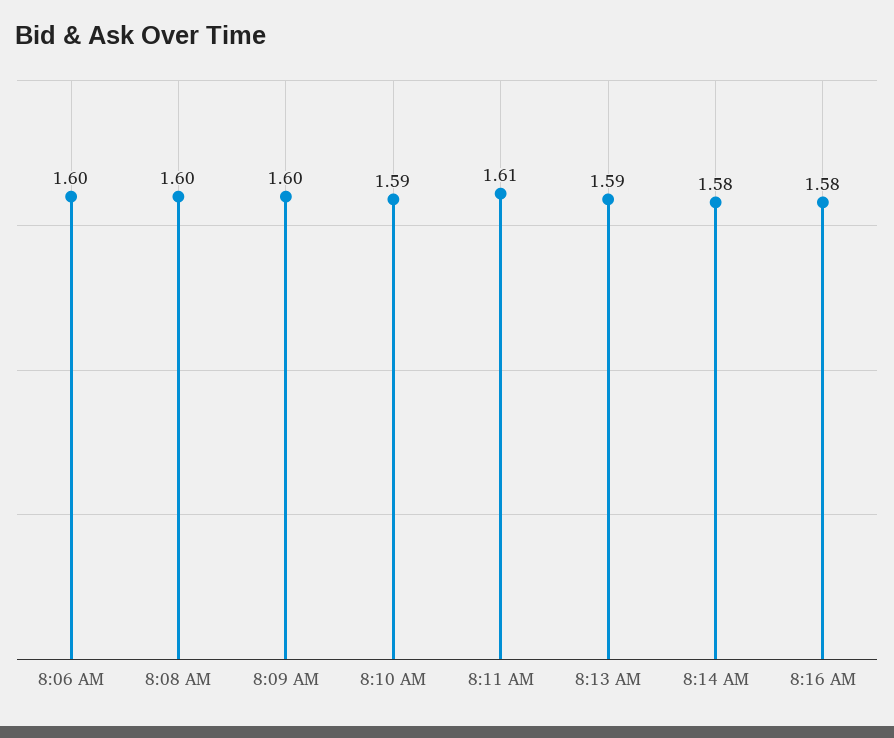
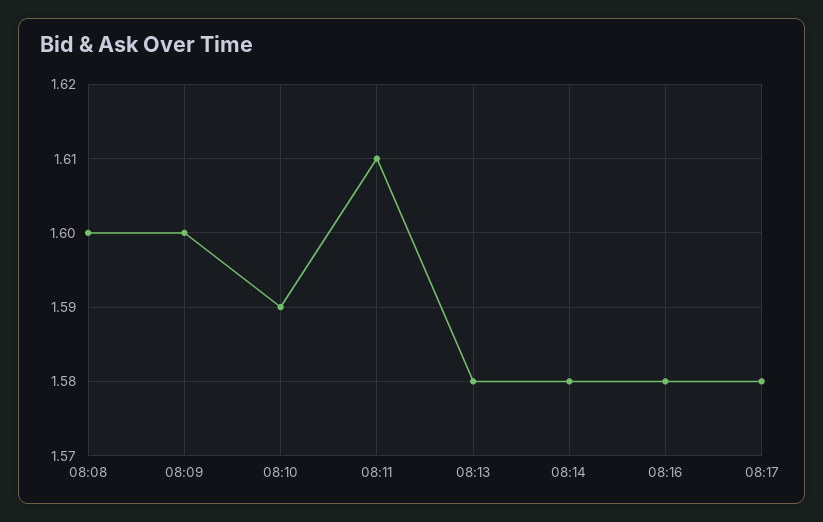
8:06 AM: 1.6 -> none
8:13 AM: 1.59 -> 1.58
08:17: none -> 1.58

